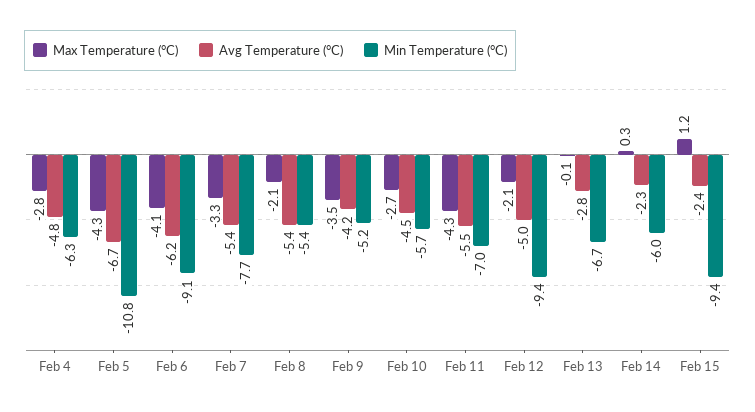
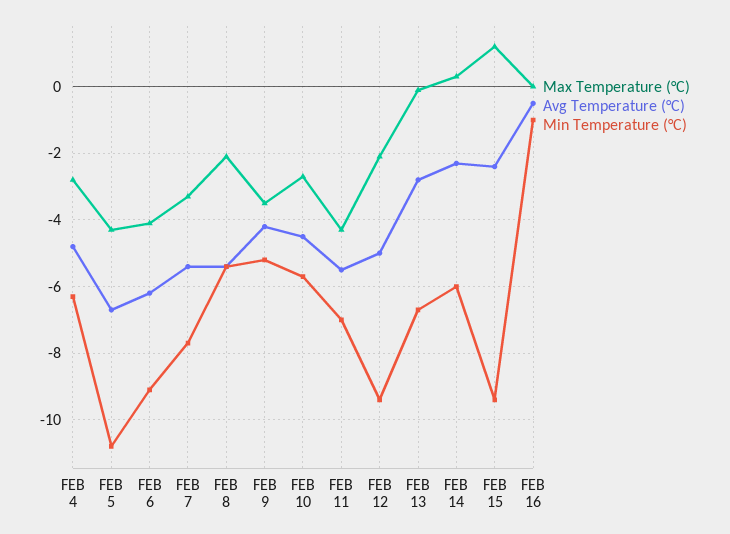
Max Temperature (°C), FEB 16: none -> 0
Avg Temperature (°C), FEB 16: none -> -0.5
Min Temperature (°C), FEB 16: none -> -1

